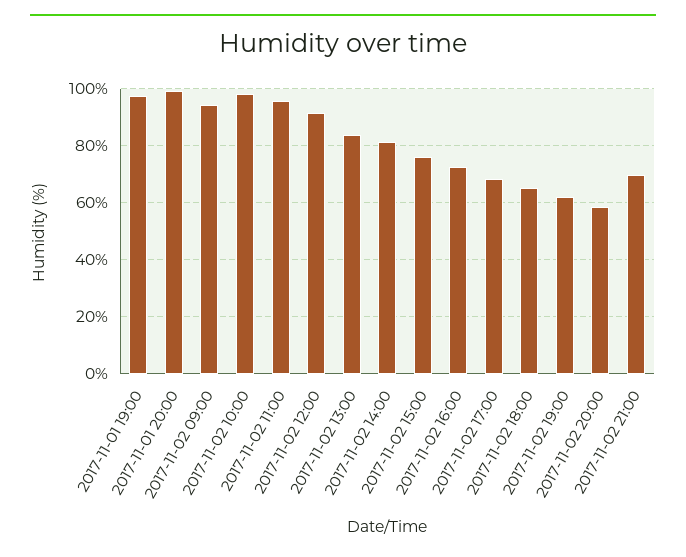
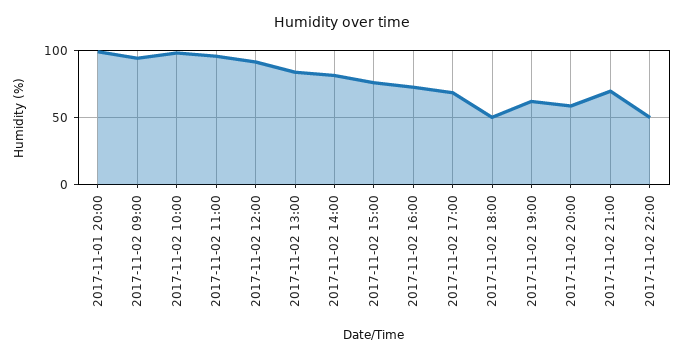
2017-11-01 19:00: 97.5 -> none
2017-11-02 18:00: 65 -> 50
2017-11-02 22:00: none -> 50

